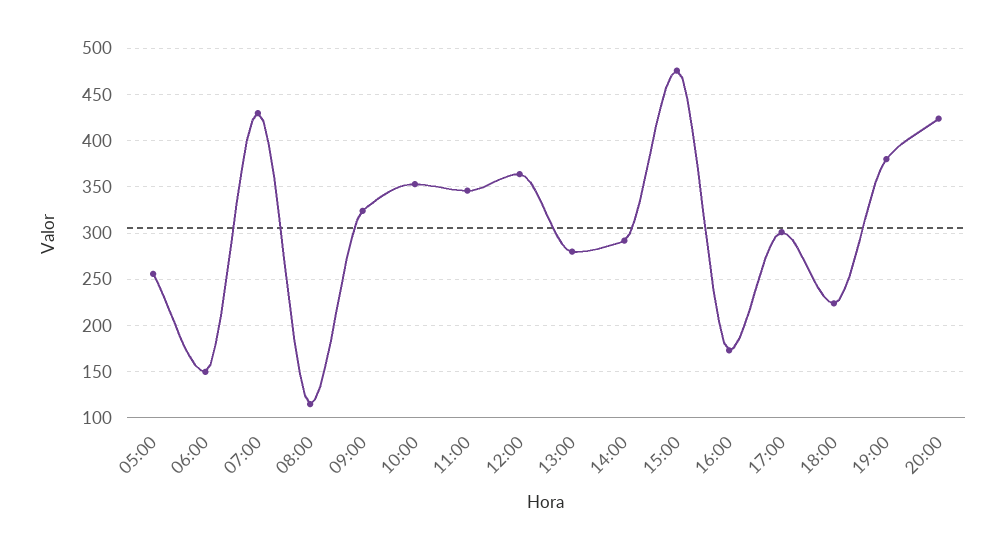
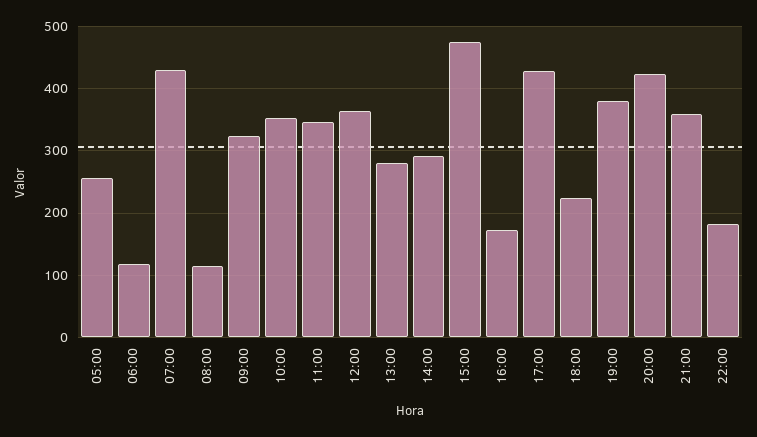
06:00: 150 -> 120
17:00: 300 -> 430
21:00: none -> 360
22:00: none -> 180

